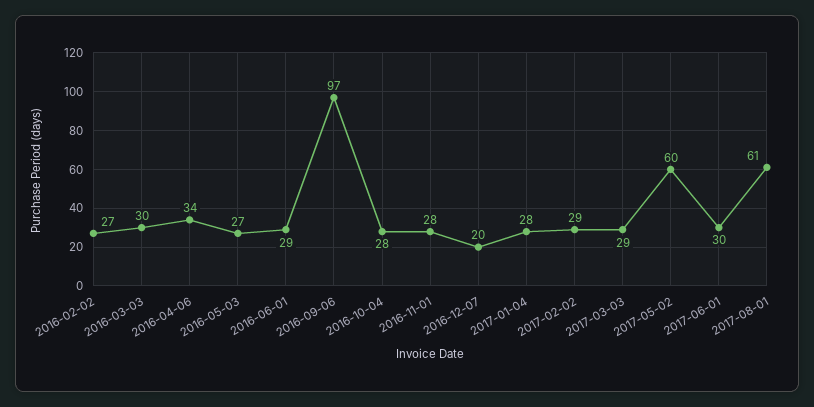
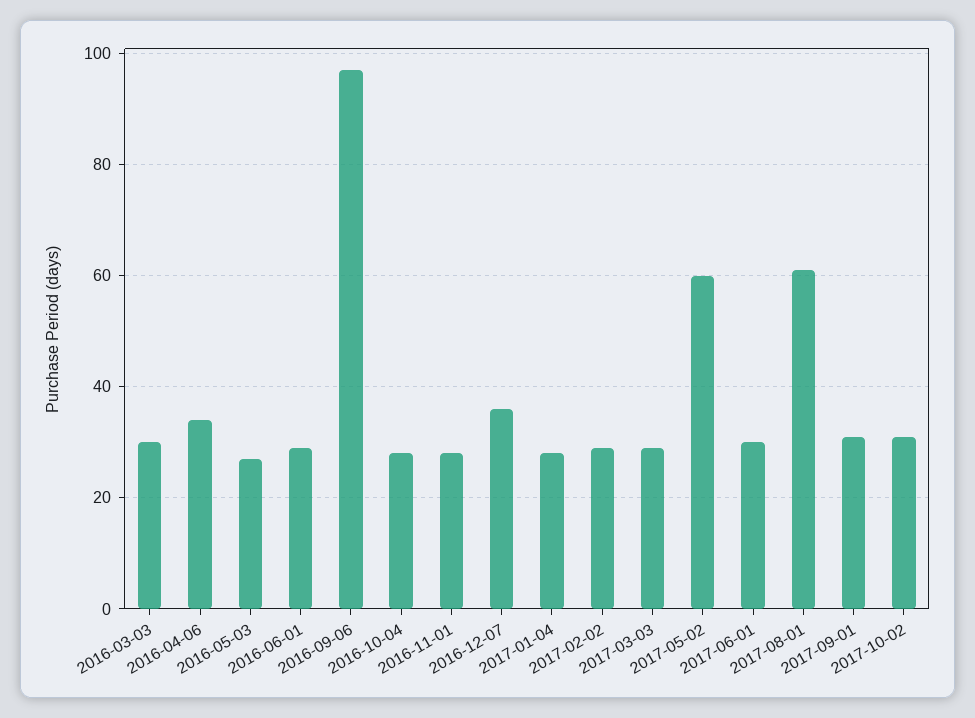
2016-02-02: 27 -> none
2016-12-07: 20 -> 35
2017-09-01: none -> 30
2017-10-02: none -> 30

